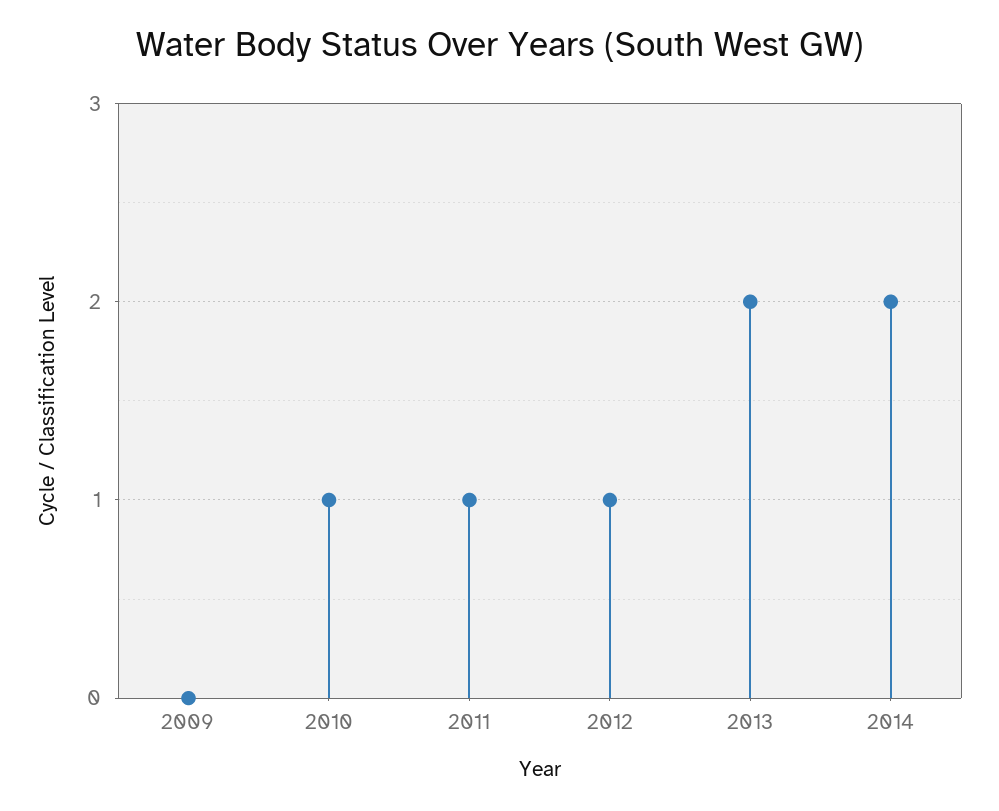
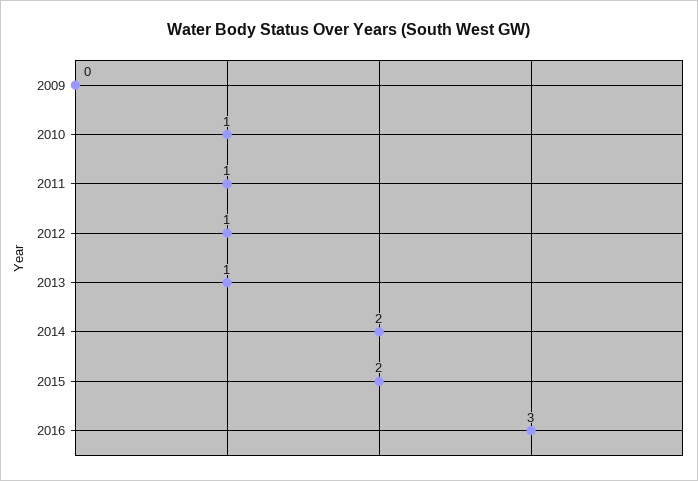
2013: 2 -> 1
2015: none -> 2
2016: none -> 3

